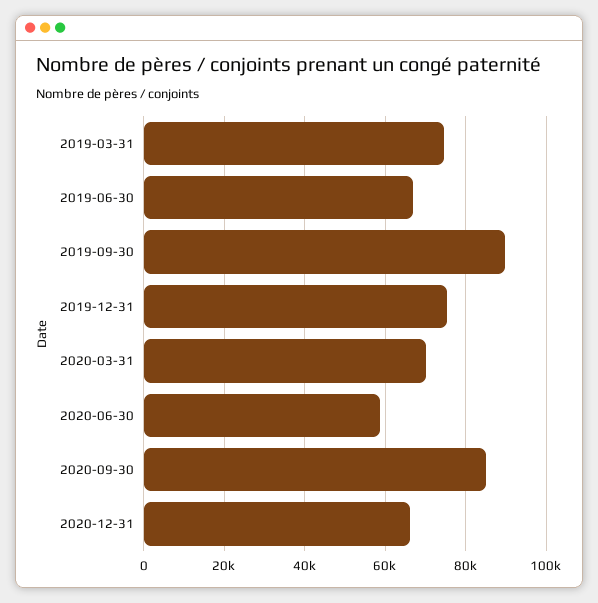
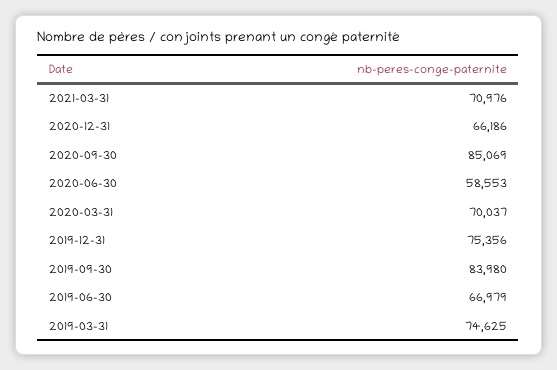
2019-09-30: 90000 -> 83980
2021-03-31: none -> 70976

